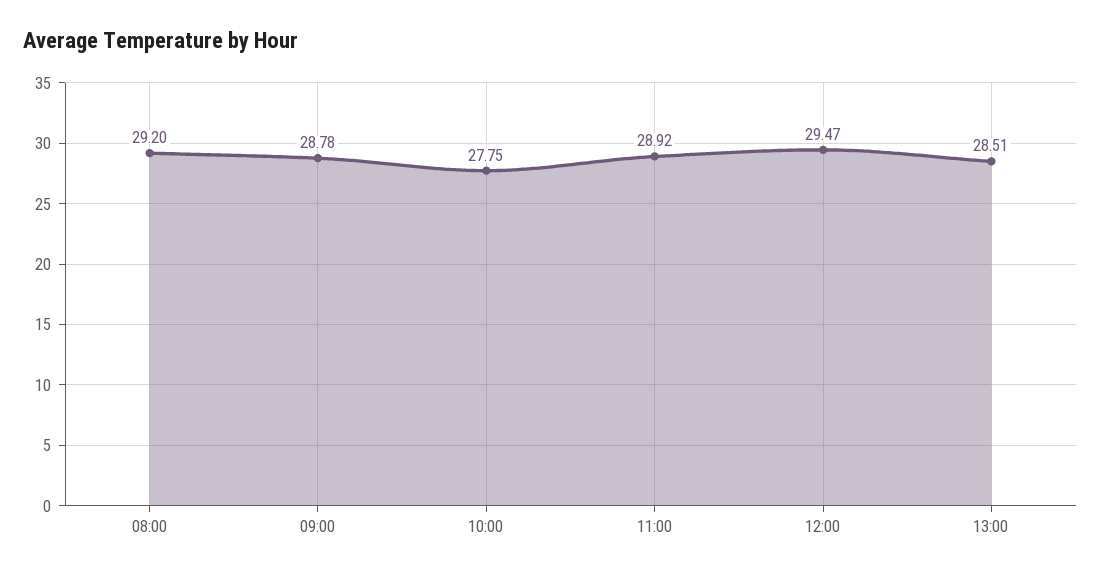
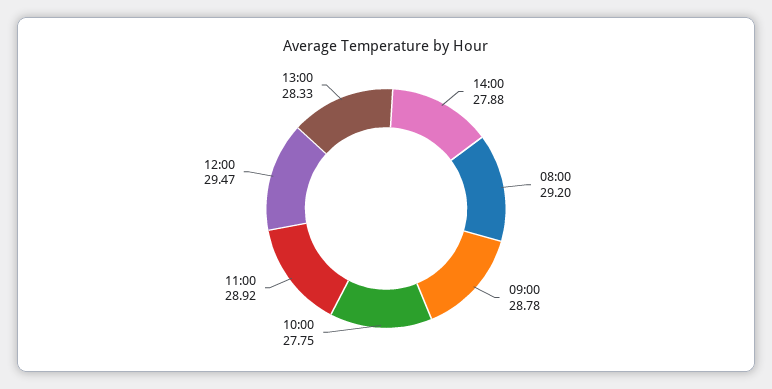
13:00: 28.51 -> 28.33
14:00: none -> 27.88

